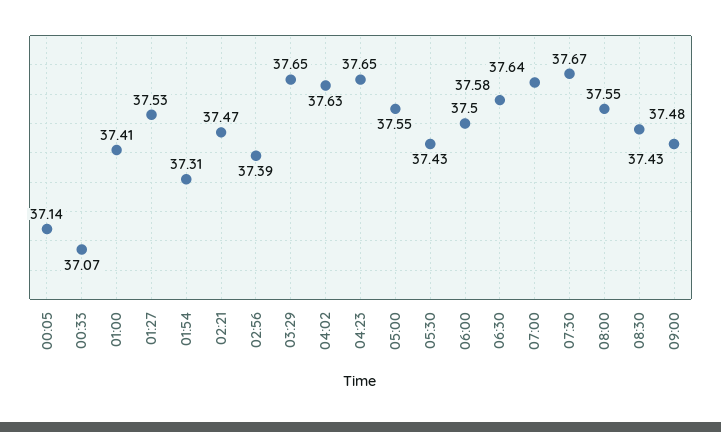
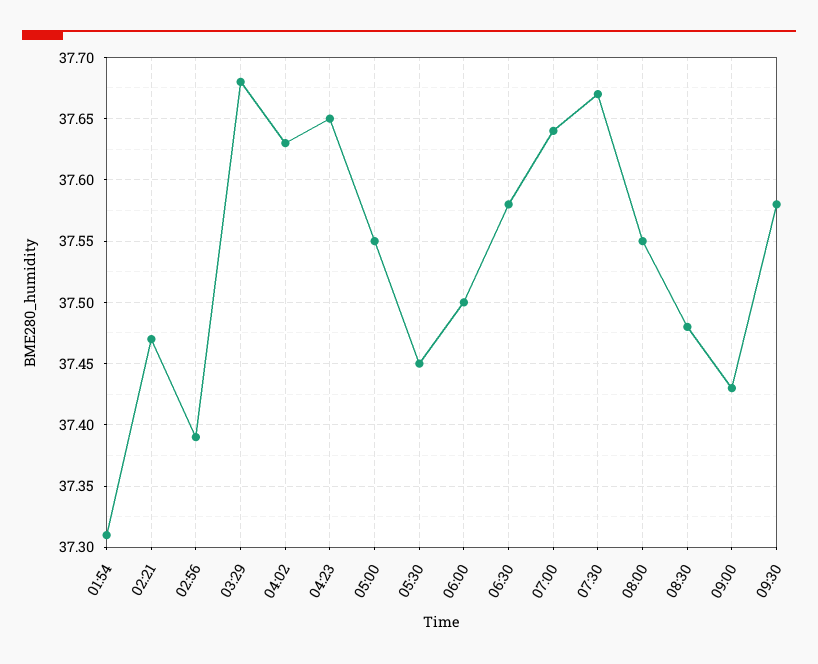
00:05: 37.14 -> none
00:33: 37.07 -> none
01:00: 37.41 -> none
01:27: 37.53 -> none
03:29: 37.65 -> 37.68
05:30: 37.43 -> 37.45
09:30: none -> 37.58

